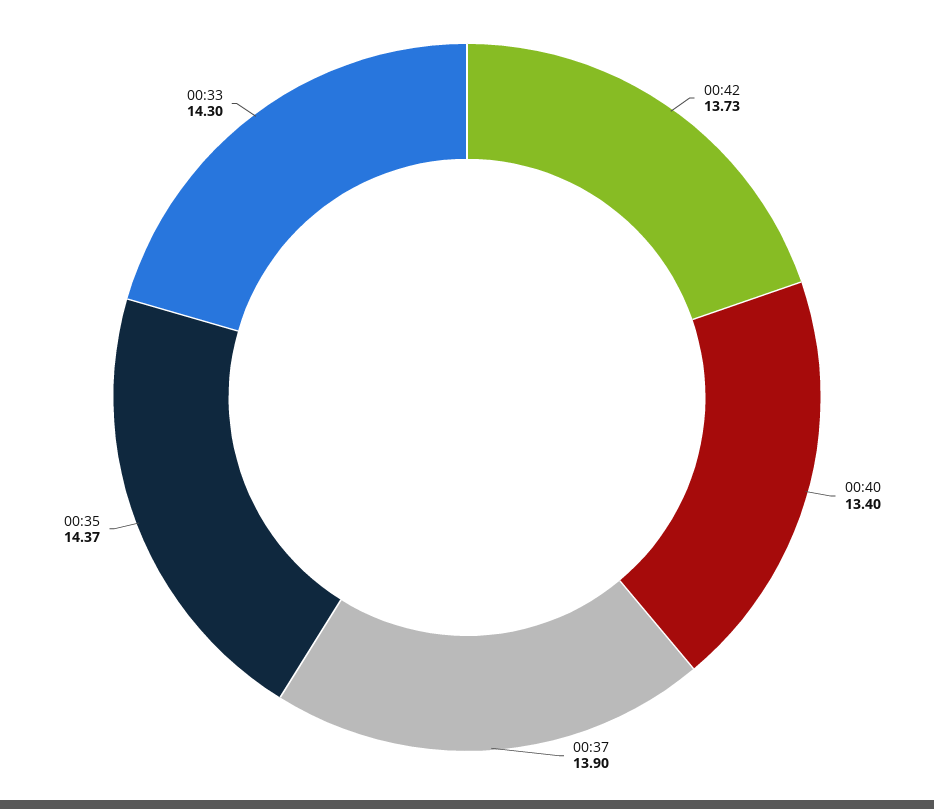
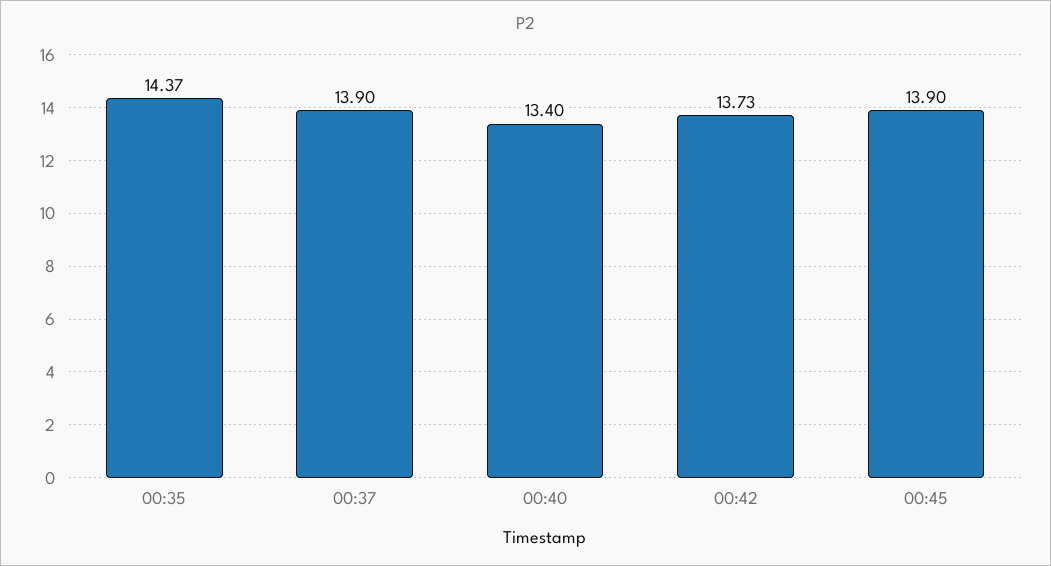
00:33: 14.3 -> none
00:45: none -> 13.9

